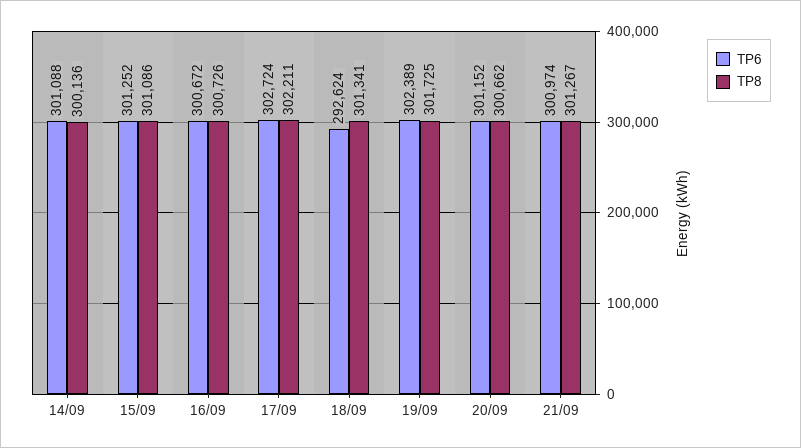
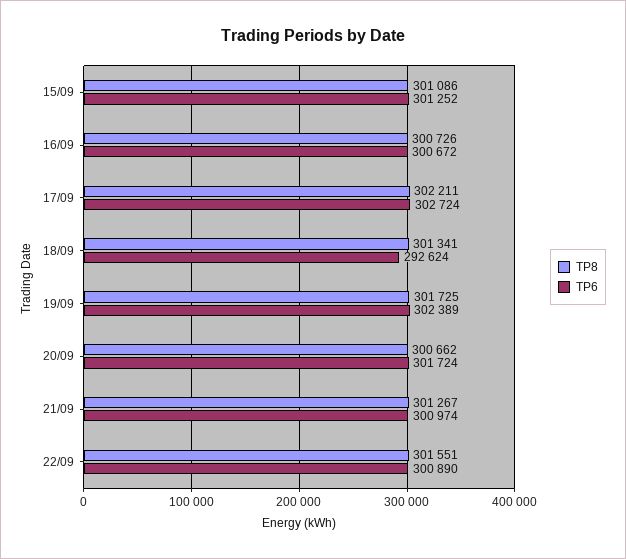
TP6, 14/09: 301088 -> none
TP8, 14/09: 300136 -> none
TP6, 20/09: 301152 -> 301724
TP8, 22/09: none -> 301551
TP6, 22/09: none -> 300890

